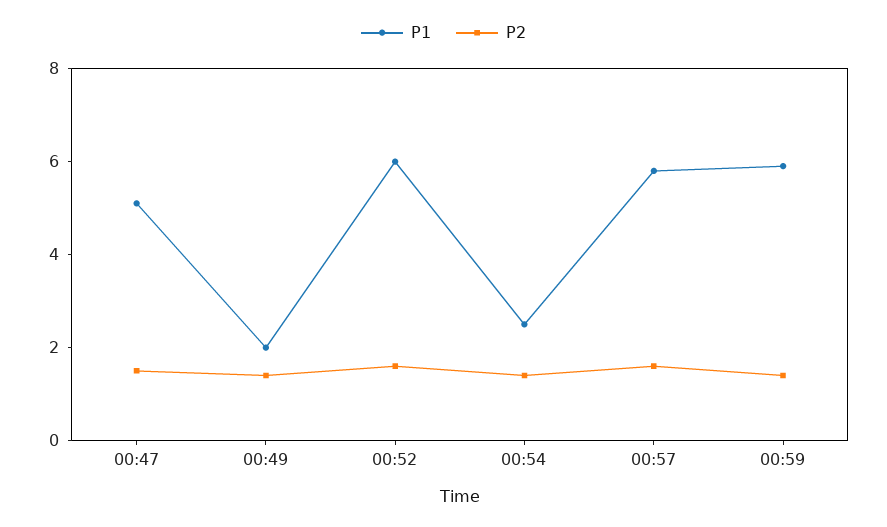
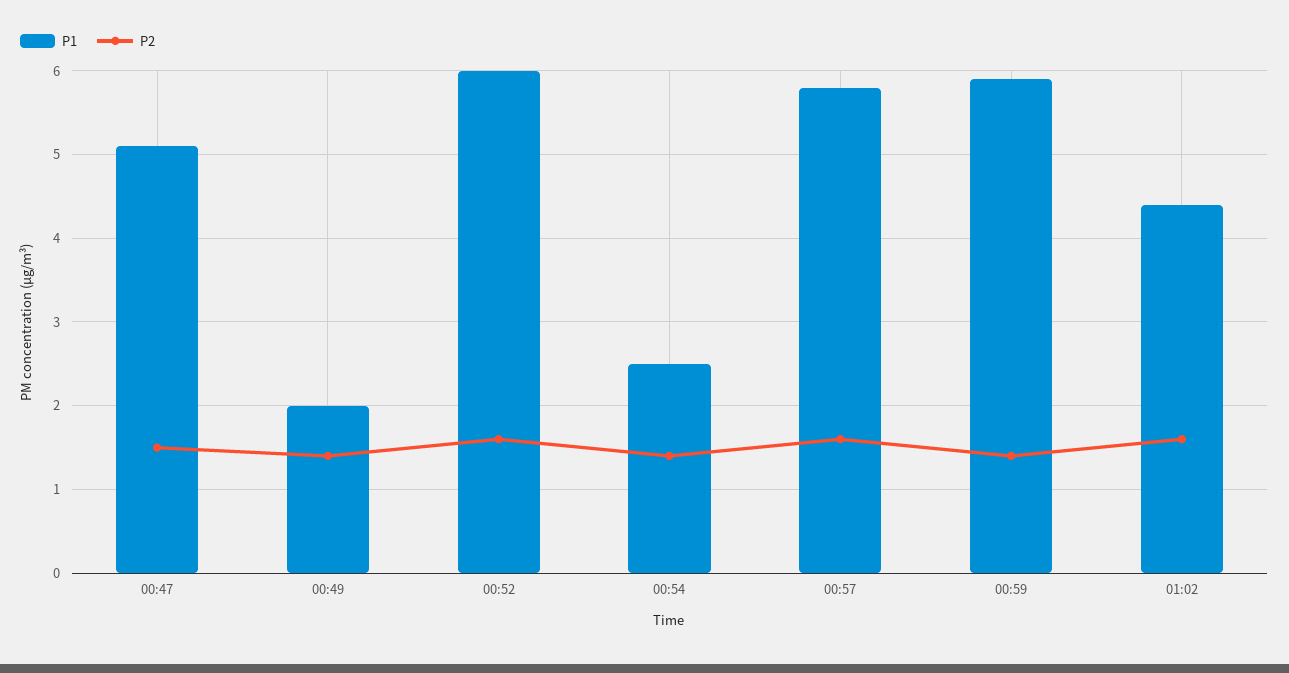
P1, 01:02: none -> 4.4
P2, 01:02: none -> 1.6

